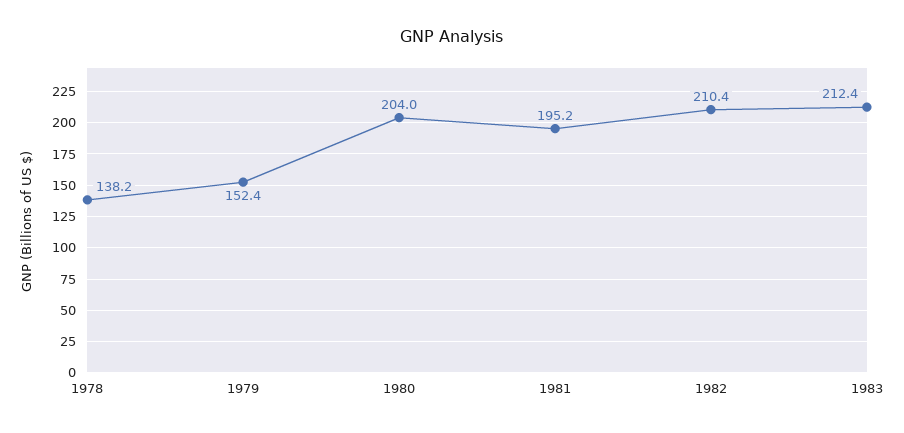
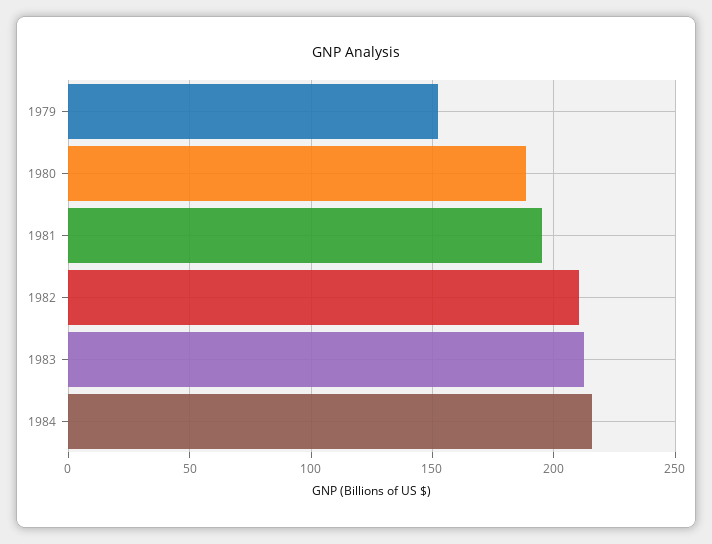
1978: 138.2 -> none
1980: 204 -> 190
1984: none -> 215

